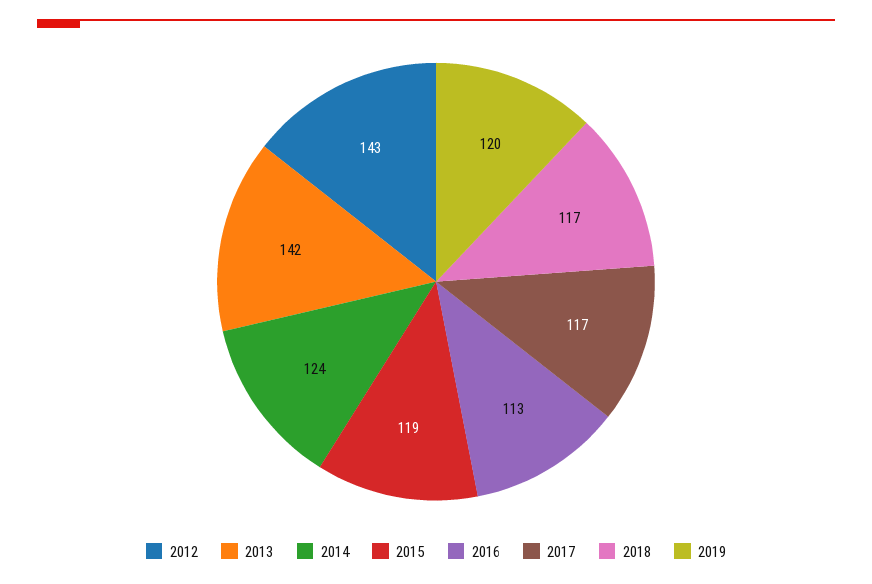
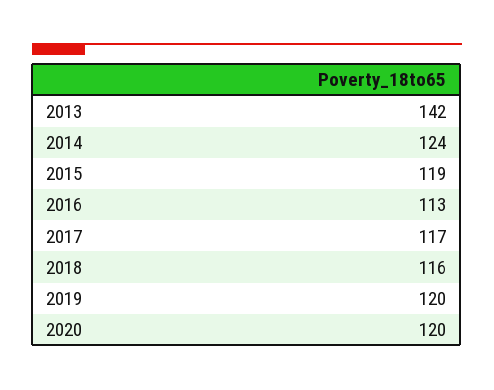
2012: 143 -> none
2018: 117 -> 116
2020: none -> 120

